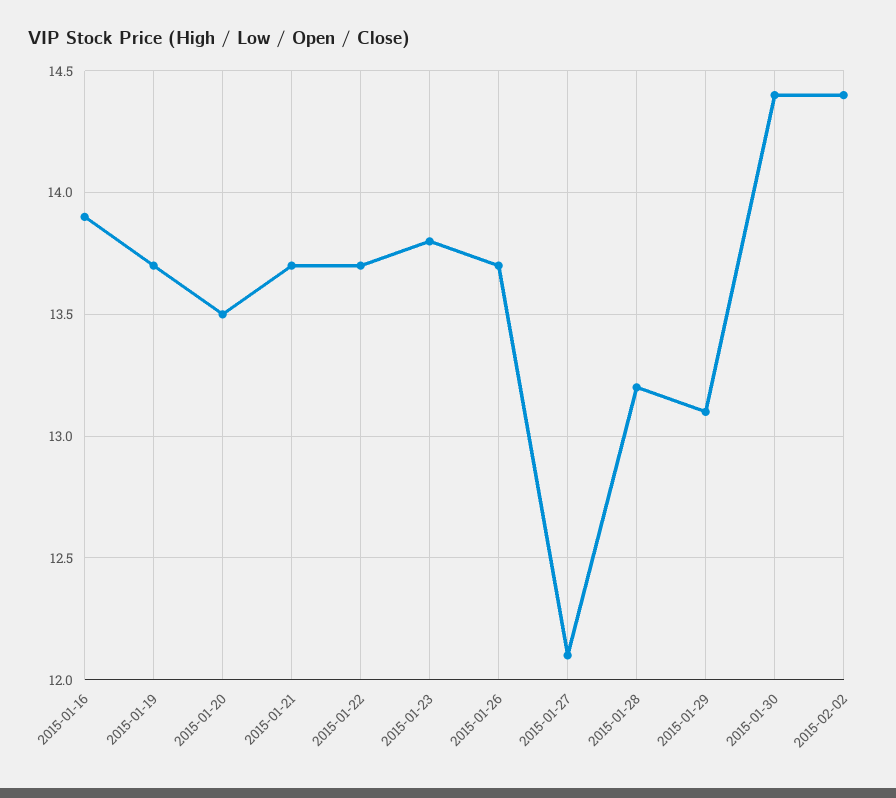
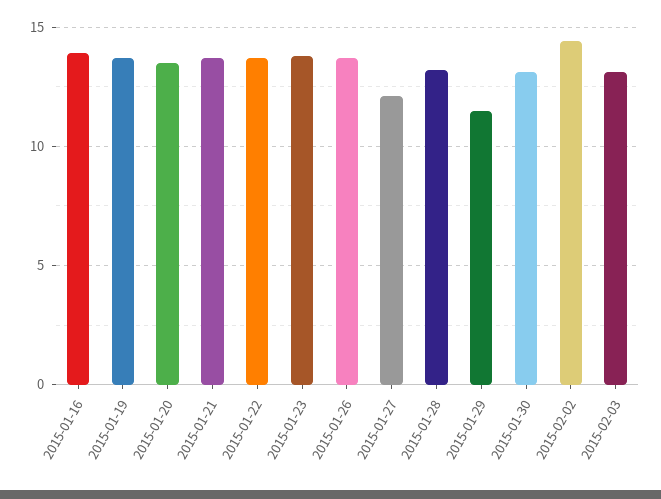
2015-01-29: 13.1 -> 11.5
2015-01-30: 14.4 -> 13
2015-02-03: none -> 13

